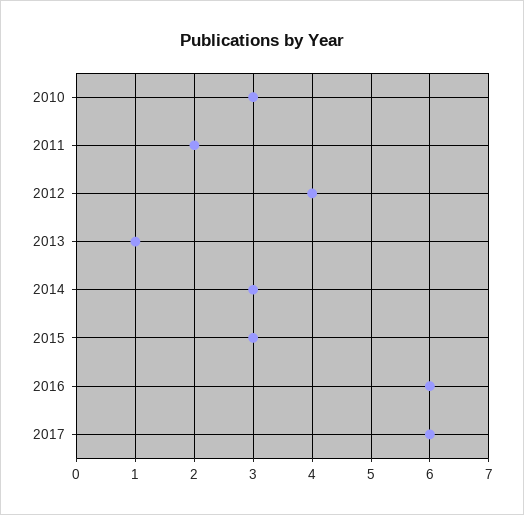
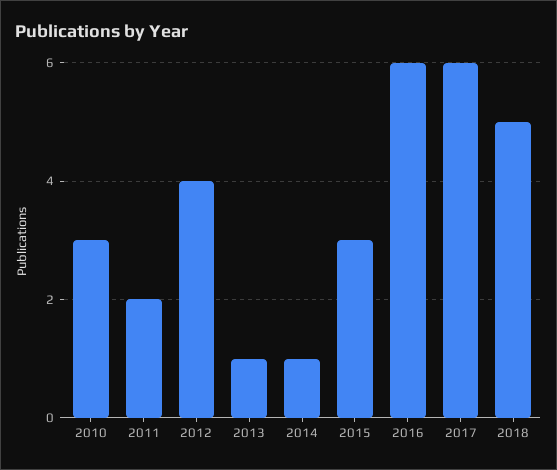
2014: 3 -> 1
2018: none -> 5

